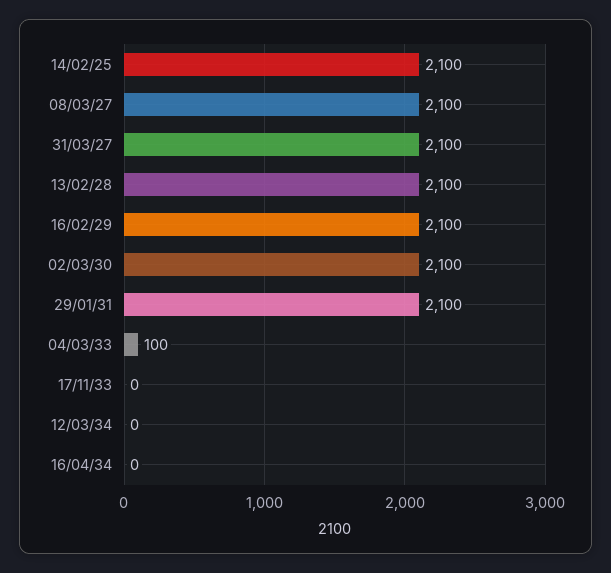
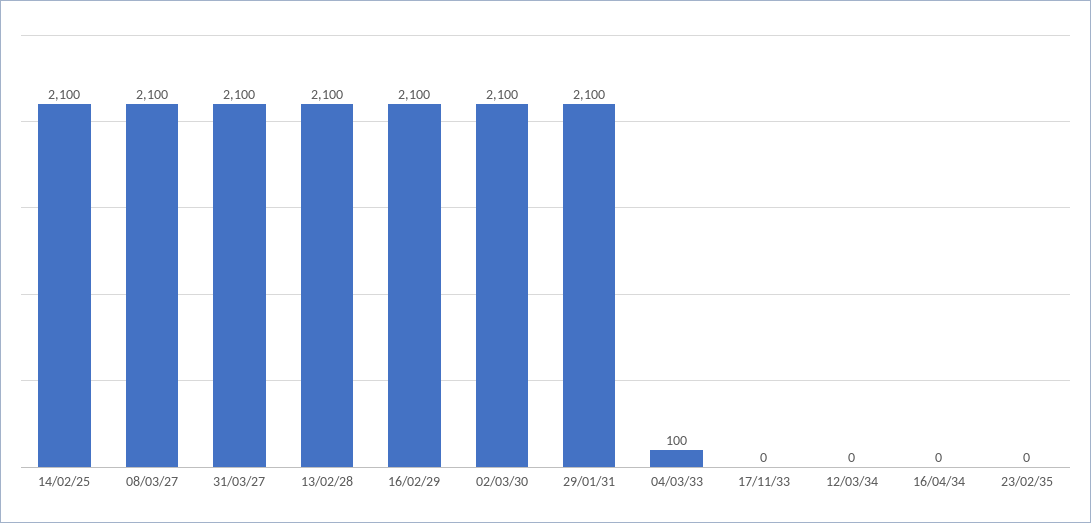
23/02/35: none -> 0

